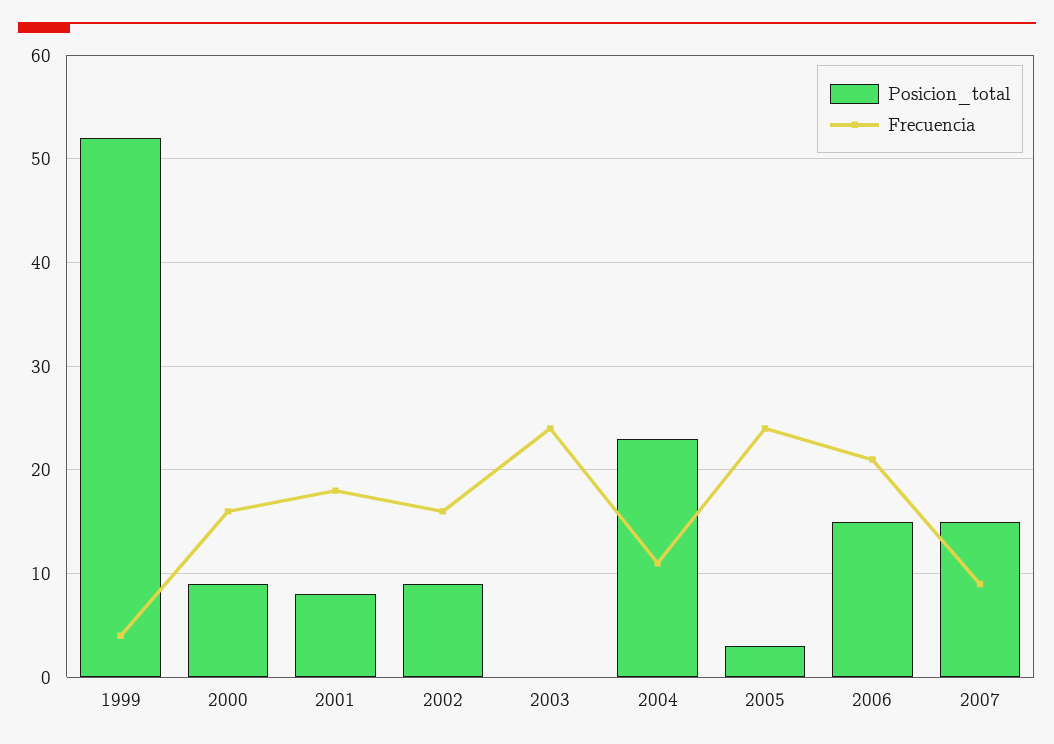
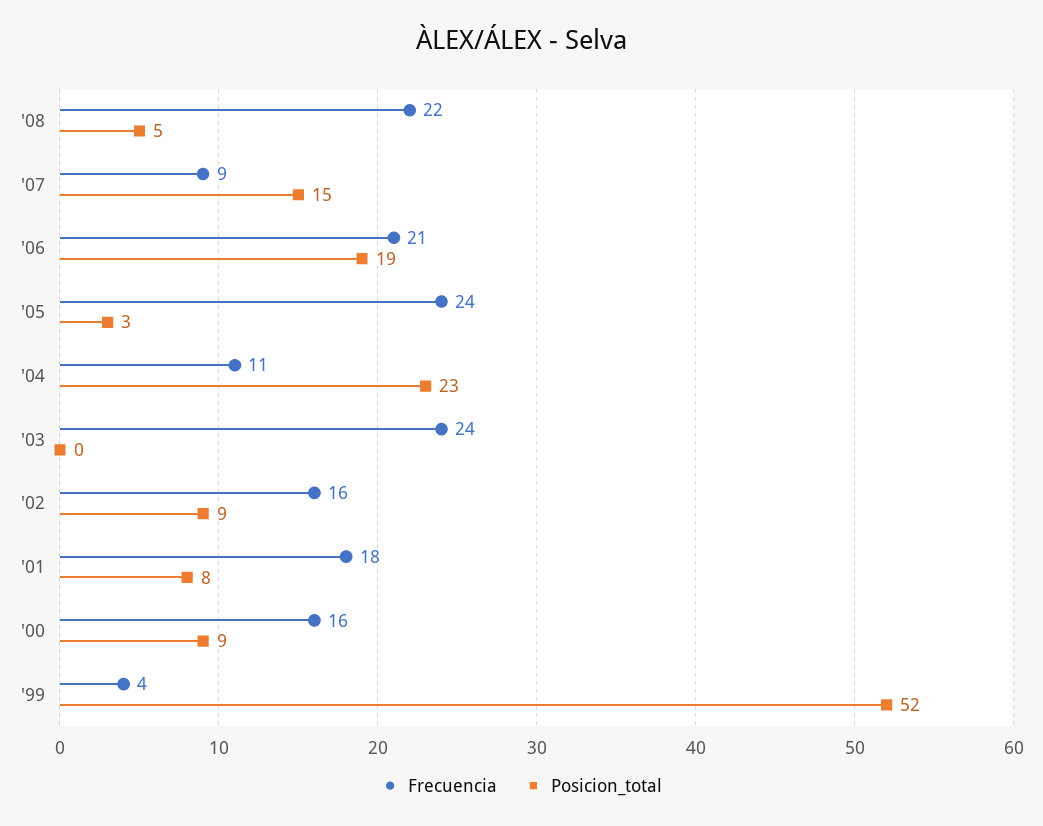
Posicion_total, 2006: 15 -> 19
Frecuencia, '08: none -> 22
Posicion_total, '08: none -> 5

